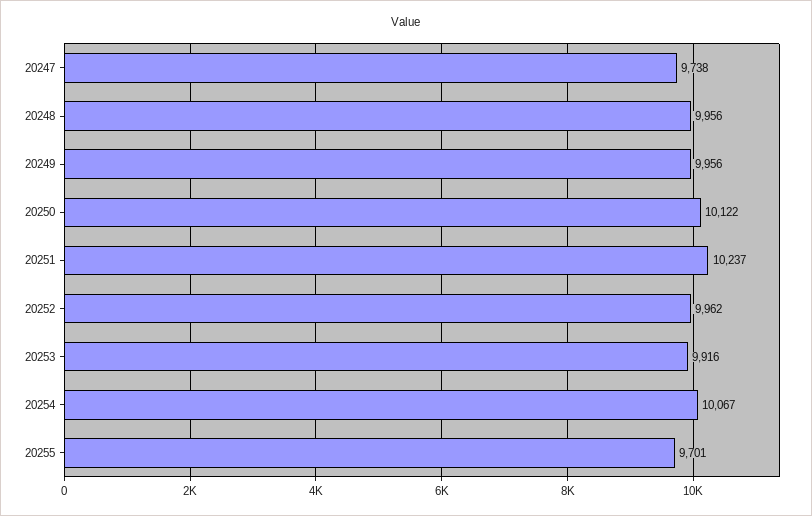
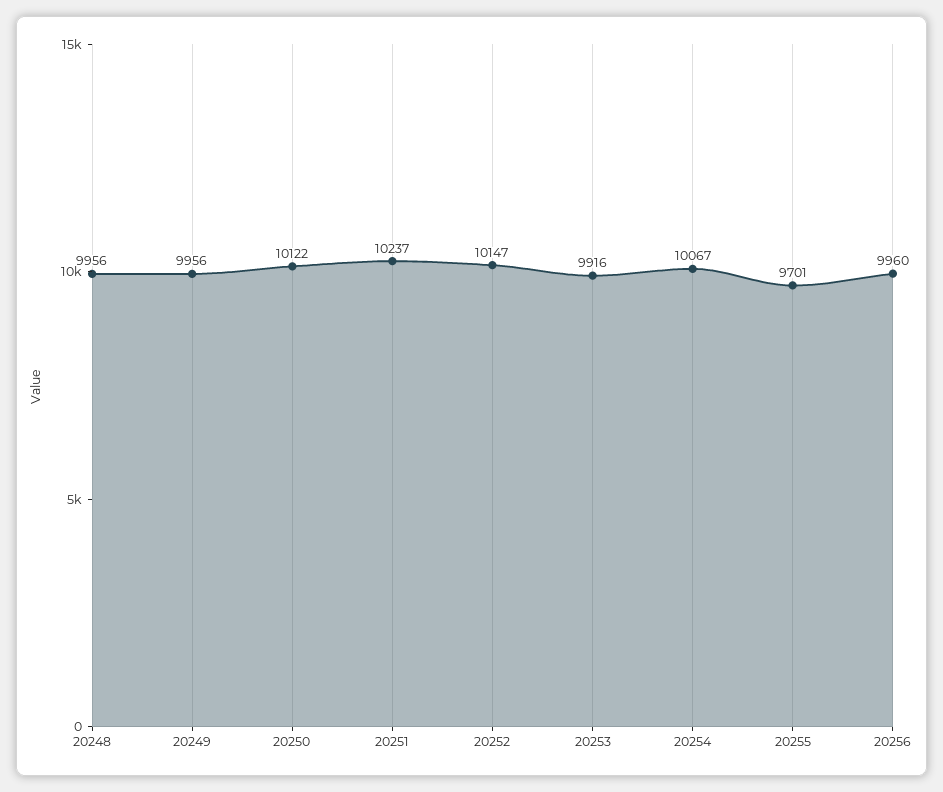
20247: 9738 -> none
20252: 9962 -> 10147
20256: none -> 9960

